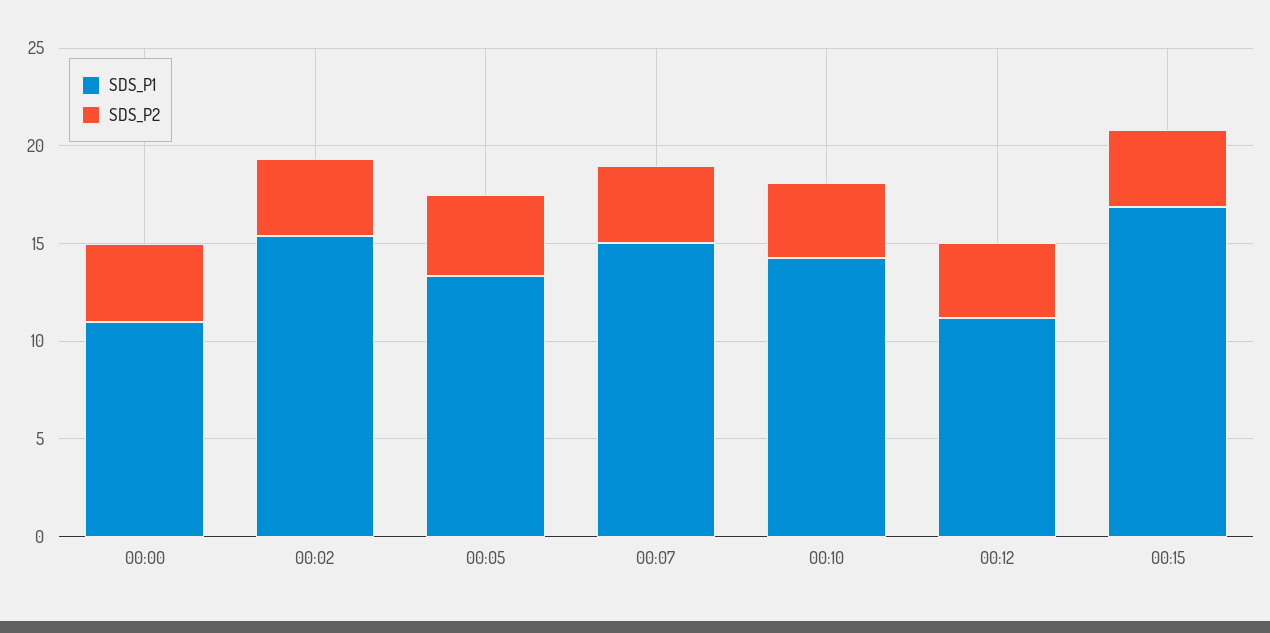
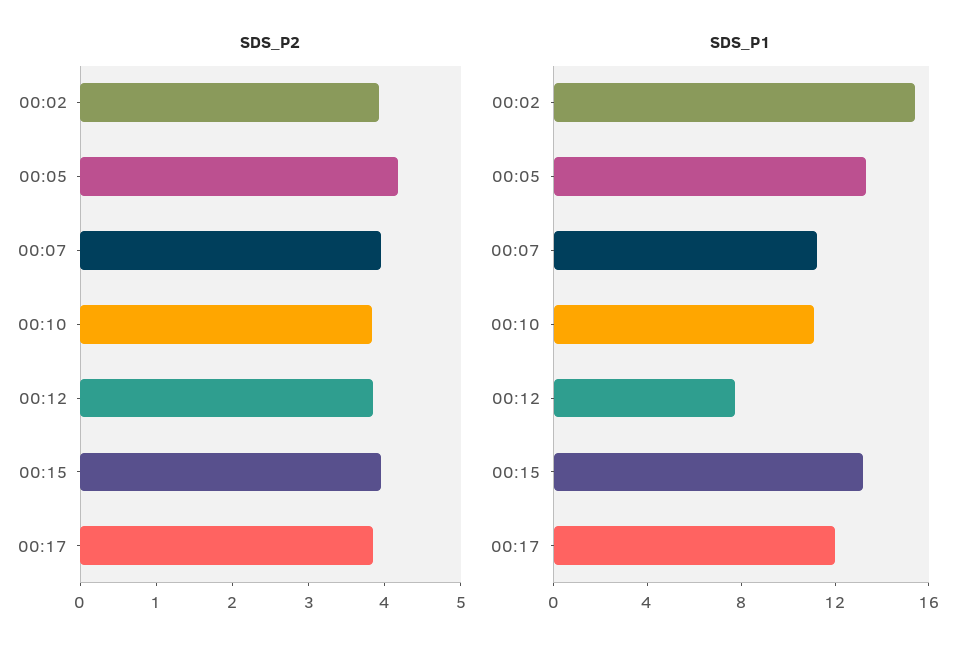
SDS_P1, 00:00: 11 -> none
SDS_P2, 00:00: 4 -> none
SDS_P1, 00:07: 15 -> 11
SDS_P1, 00:10: 14 -> 11
SDS_P1, 00:12: 11 -> 8
SDS_P1, 00:15: 17 -> 13
SDS_P2, 00:17: none -> 3.8
SDS_P1, 00:17: none -> 12

